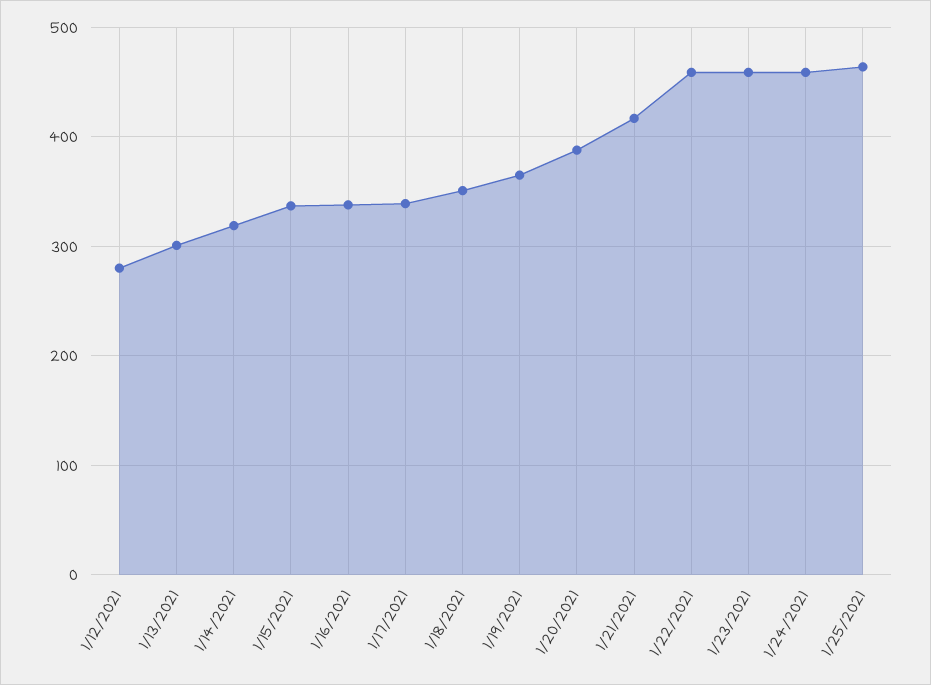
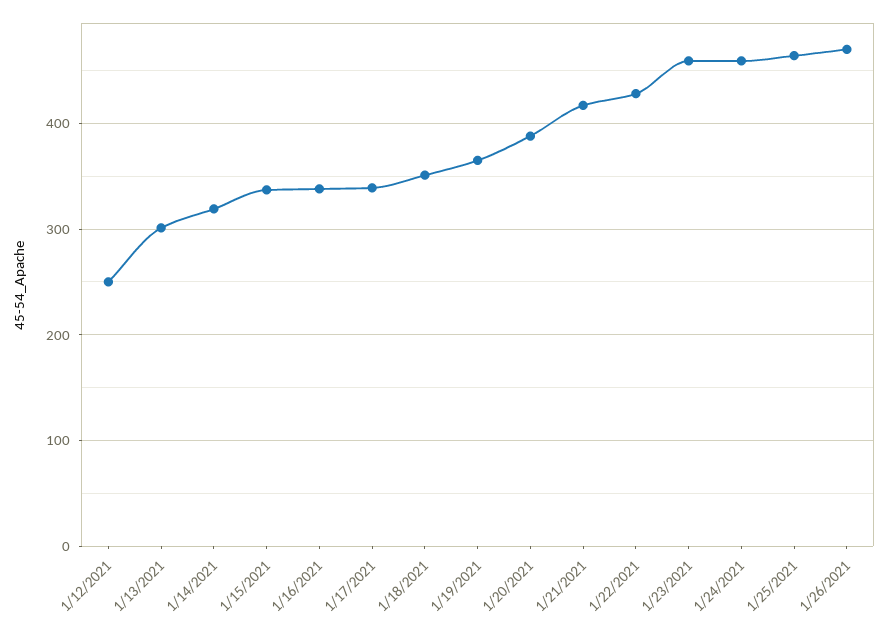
1/12/2021: 280 -> 250
1/22/2021: 460 -> 430
1/26/2021: none -> 470

